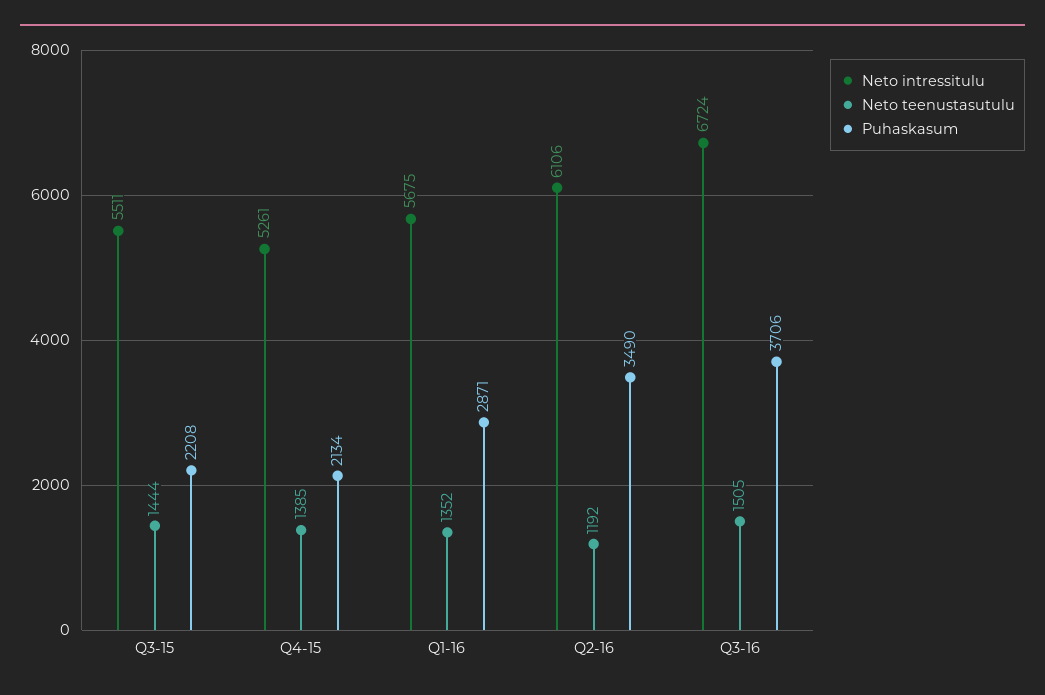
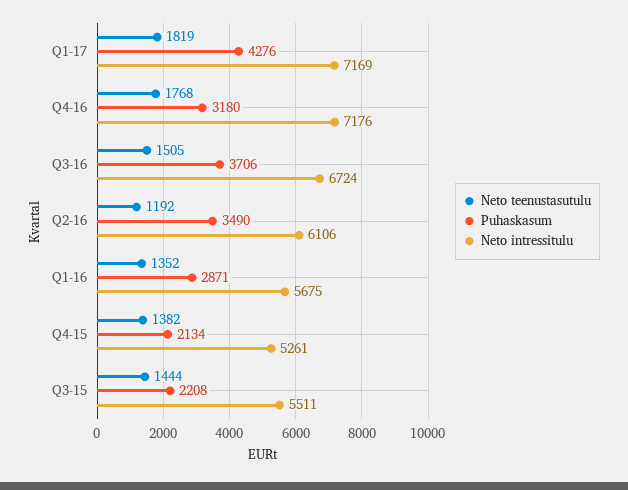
Neto teenustasutulu, Q4-15: 1385 -> 1382
Neto teenustasutulu, Q1-17: none -> 1819
Puhaskasum, Q1-17: none -> 4276
Neto intressitulu, Q1-17: none -> 7169
Neto teenustasutulu, Q4-16: none -> 1768
Puhaskasum, Q4-16: none -> 3180
Neto intressitulu, Q4-16: none -> 7176

